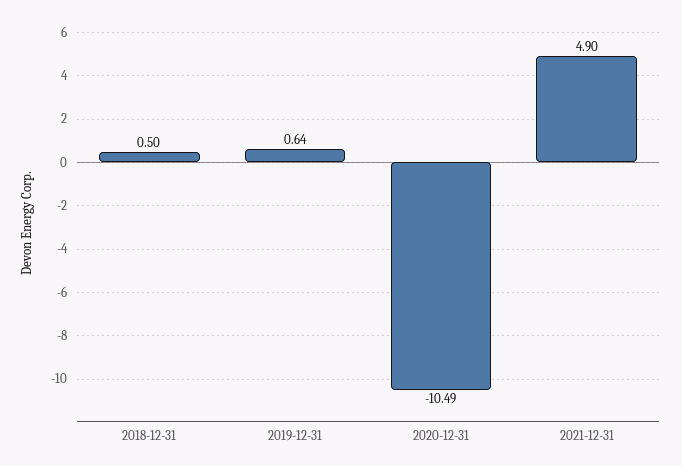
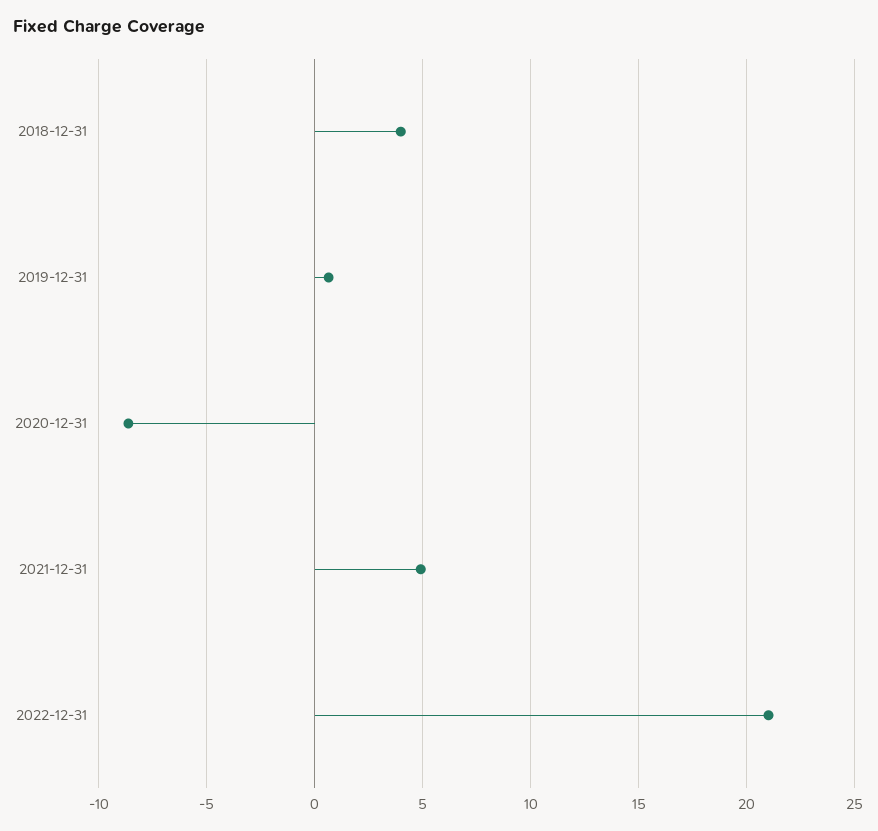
2018-12-31: 0.5 -> 4
2020-12-31: -10.49 -> -8.5
2022-12-31: none -> 21

